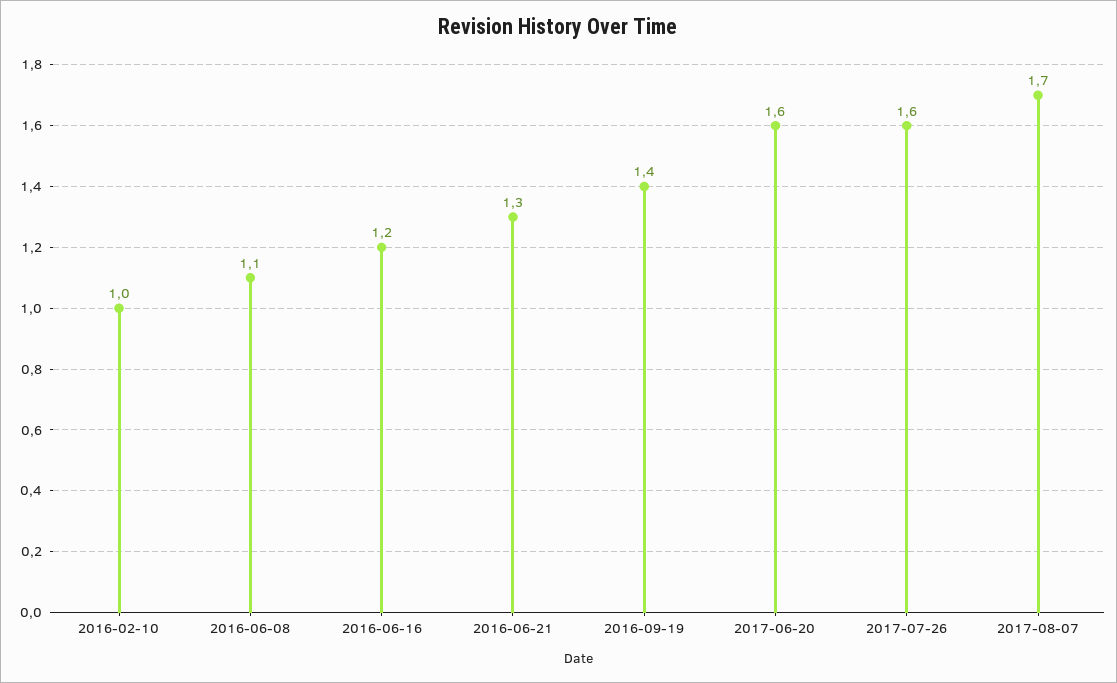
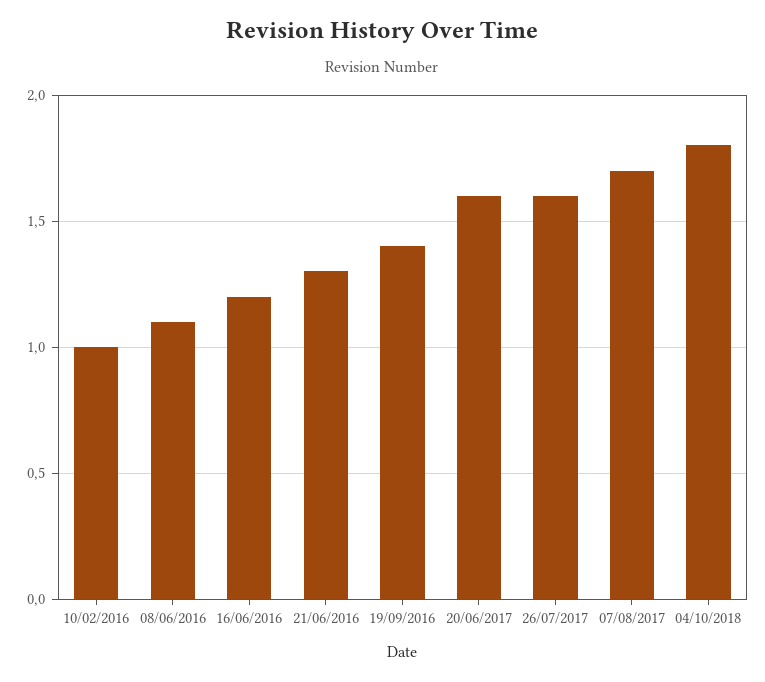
04/10/2018: none -> 1.8

